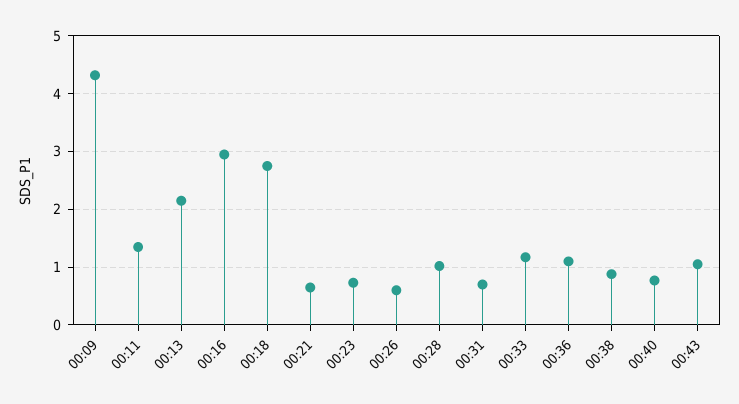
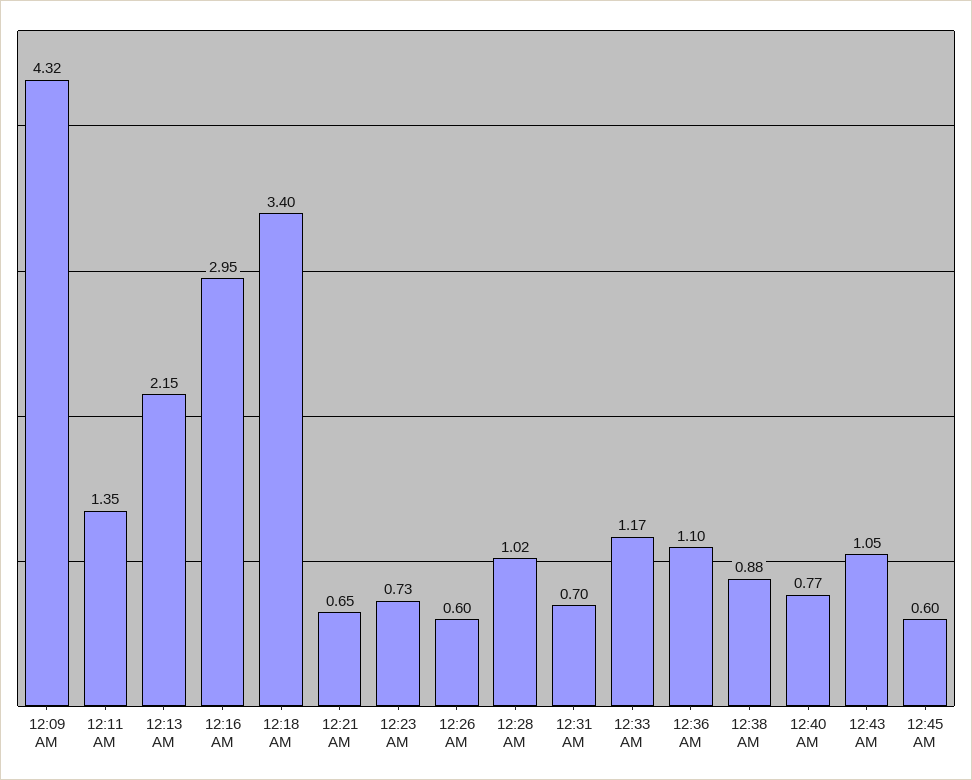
00:18: 2.8 -> 3.4
12:45 AM: none -> 0.6

